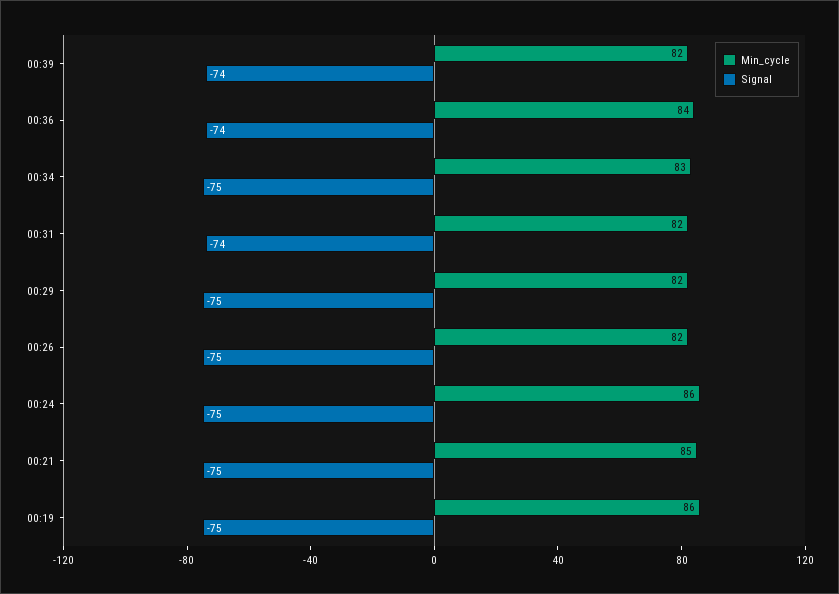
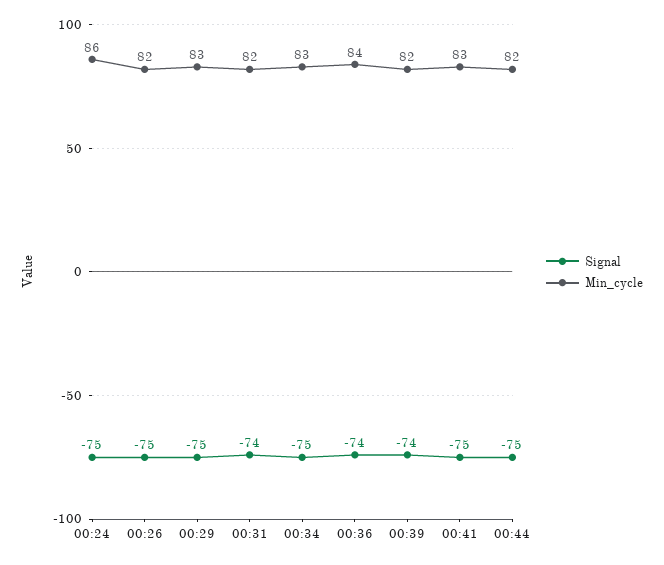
Min_cycle, 00:29: 82 -> 83
Min_cycle, 00:21: 85 -> none
Signal, 00:21: -75 -> none
Min_cycle, 00:19: 86 -> none
Signal, 00:19: -75 -> none
Signal, 00:41: none -> -75
Min_cycle, 00:41: none -> 83
Signal, 00:44: none -> -75
Min_cycle, 00:44: none -> 82

